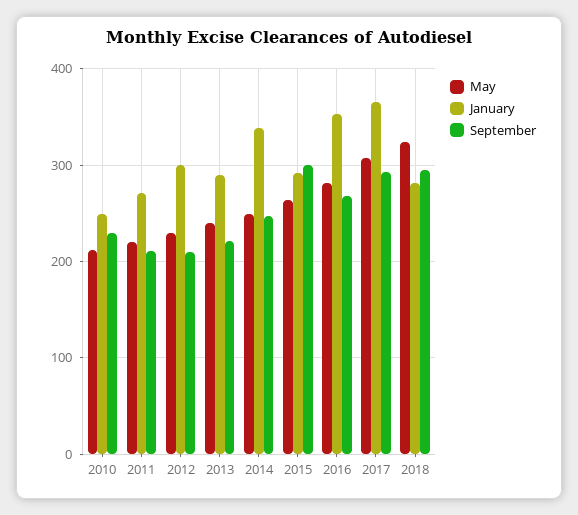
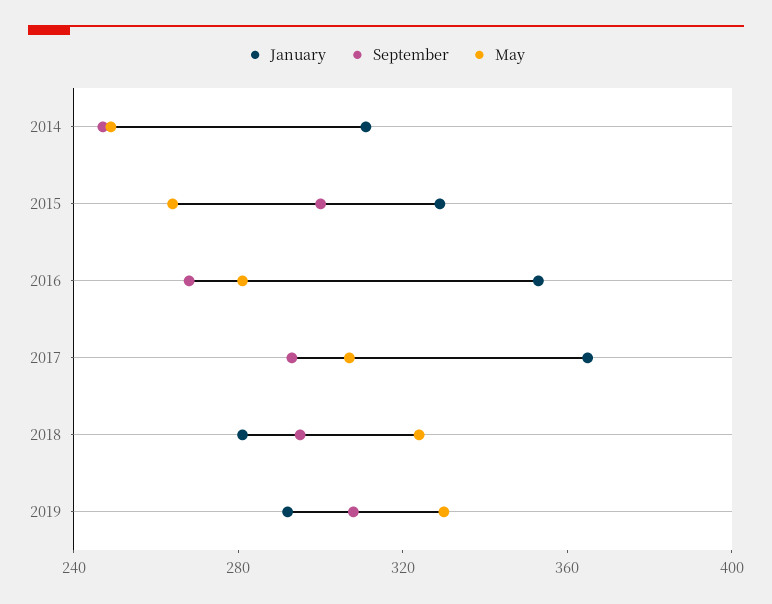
May, 2010: 210 -> none
January, 2010: 250 -> none
September, 2010: 230 -> none
May, 2011: 220 -> none
January, 2011: 270 -> none
September, 2011: 210 -> none
May, 2012: 230 -> none
January, 2012: 300 -> none
September, 2012: 210 -> none
May, 2013: 240 -> none
January, 2013: 290 -> none
September, 2013: 220 -> none
January, 2014: 340 -> 310
January, 2015: 290 -> 330
January, 2019: none -> 290
September, 2019: none -> 310
May, 2019: none -> 330

